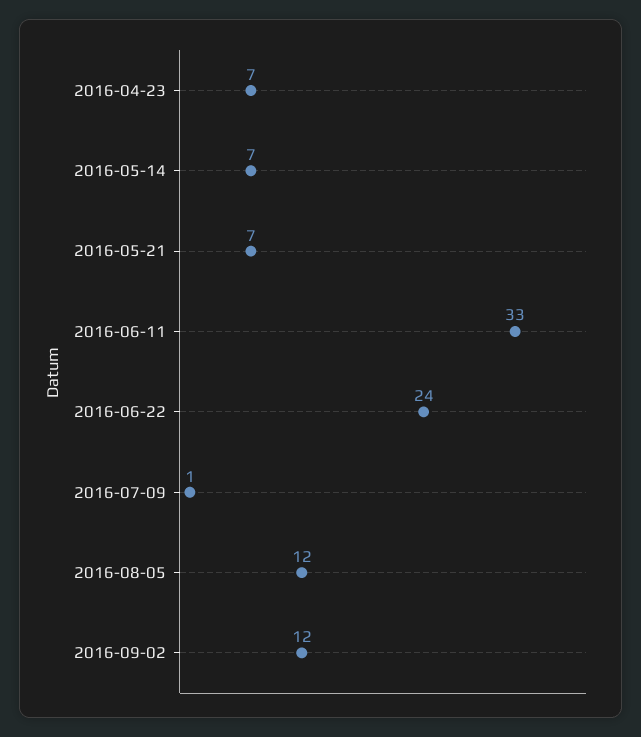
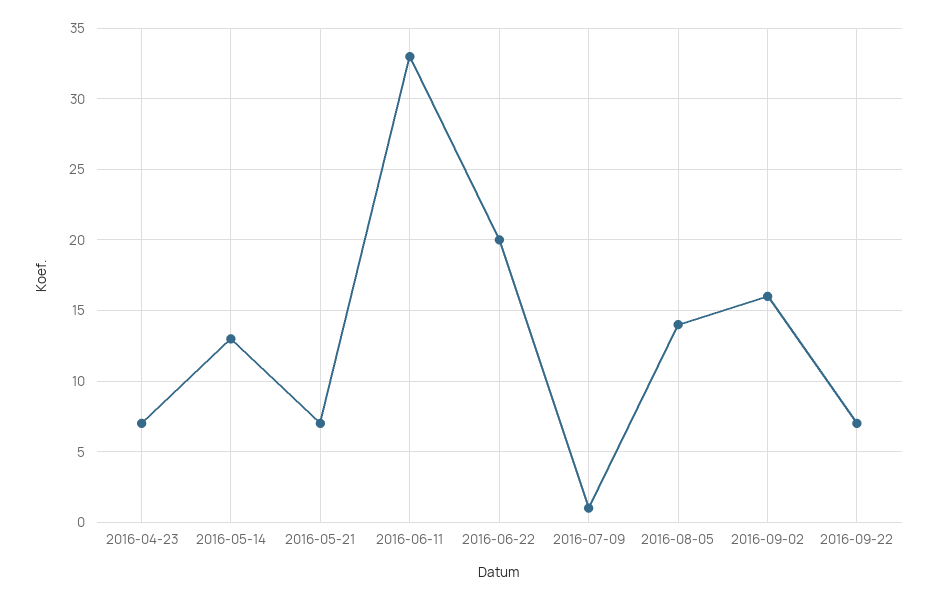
2016-05-14: 7 -> 13
2016-06-22: 24 -> 20
2016-08-05: 12 -> 14
2016-09-02: 12 -> 16
2016-09-22: none -> 7

